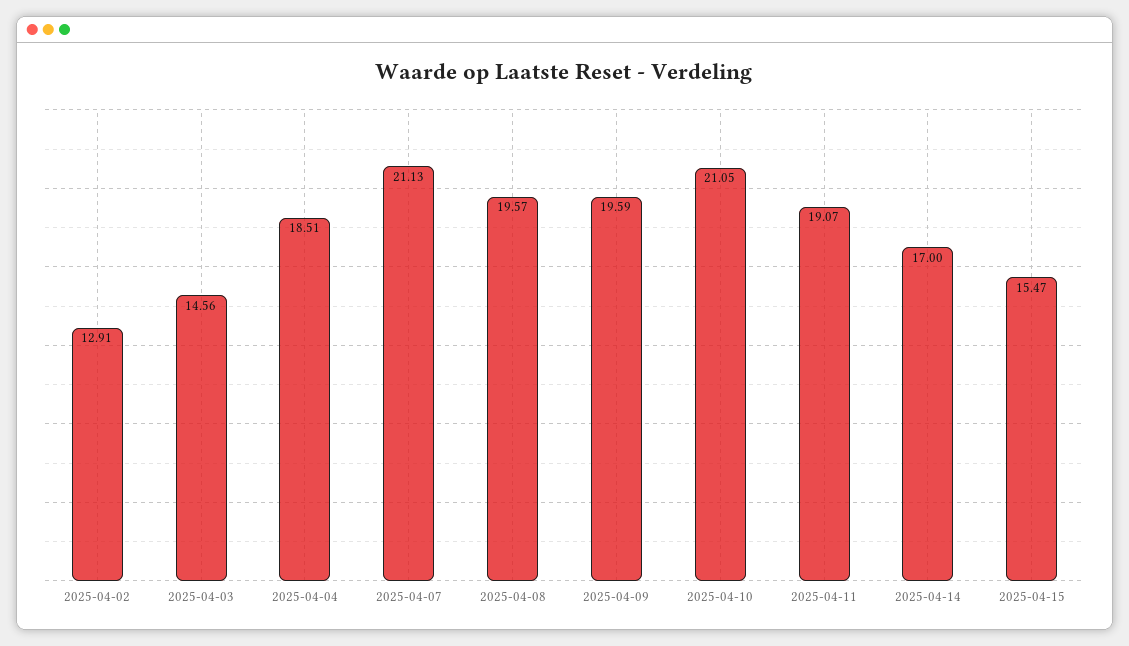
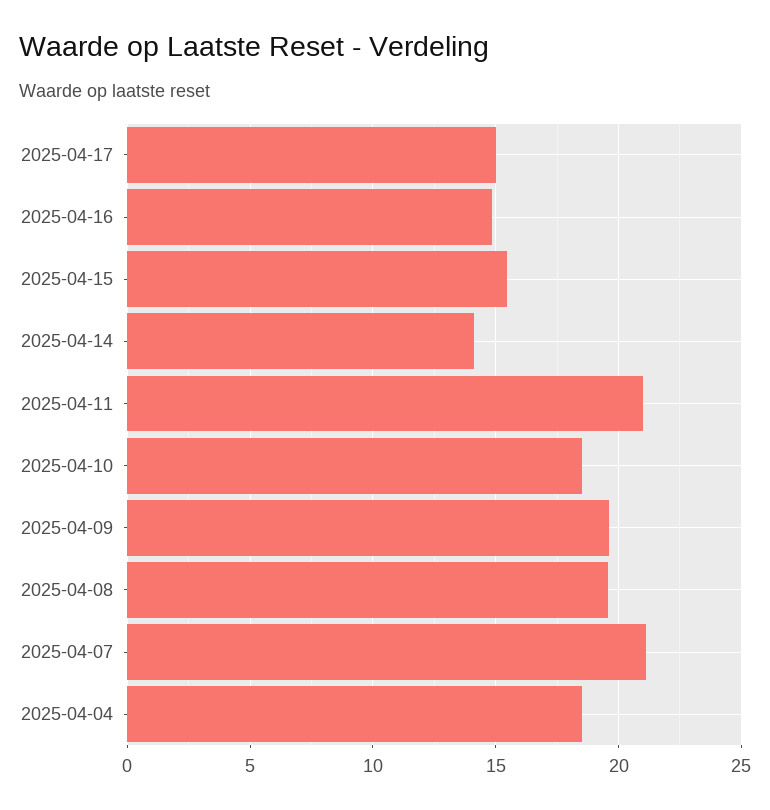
2025-04-02: 12.91 -> none
2025-04-03: 14.56 -> none
2025-04-10: 21.05 -> 18.5
2025-04-11: 19.07 -> 21
2025-04-14: 17 -> 14
2025-04-17: none -> 15
2025-04-16: none -> 15

